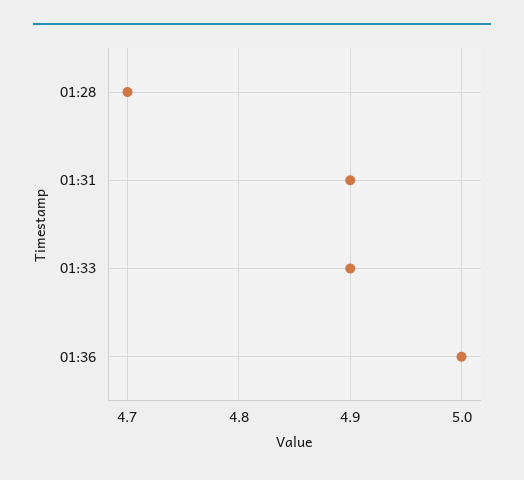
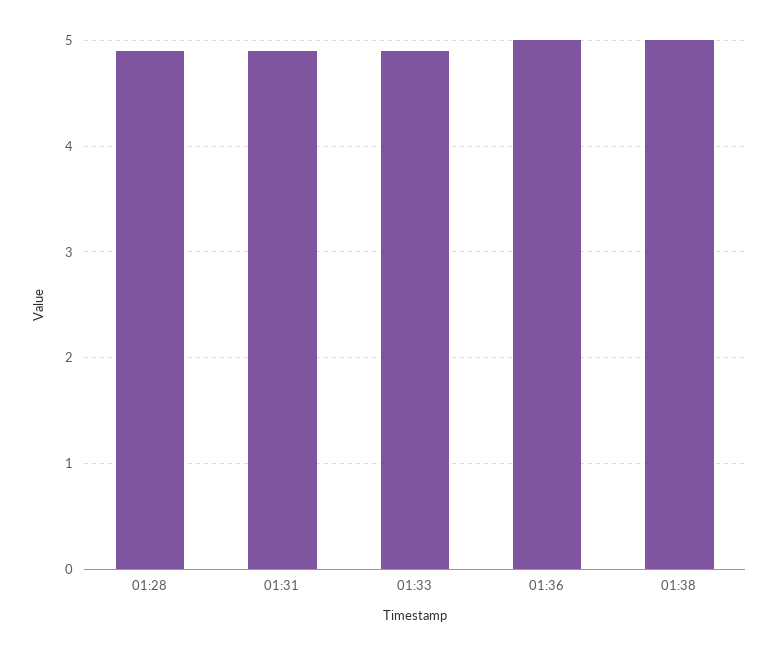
01:28: 4.7 -> 4.9
01:38: none -> 5

